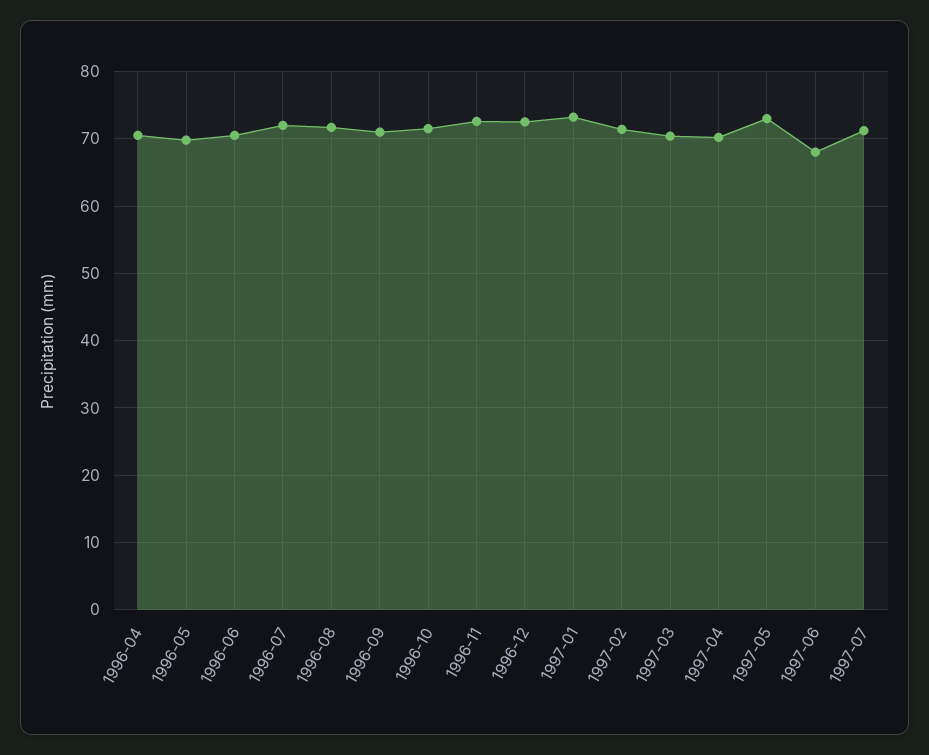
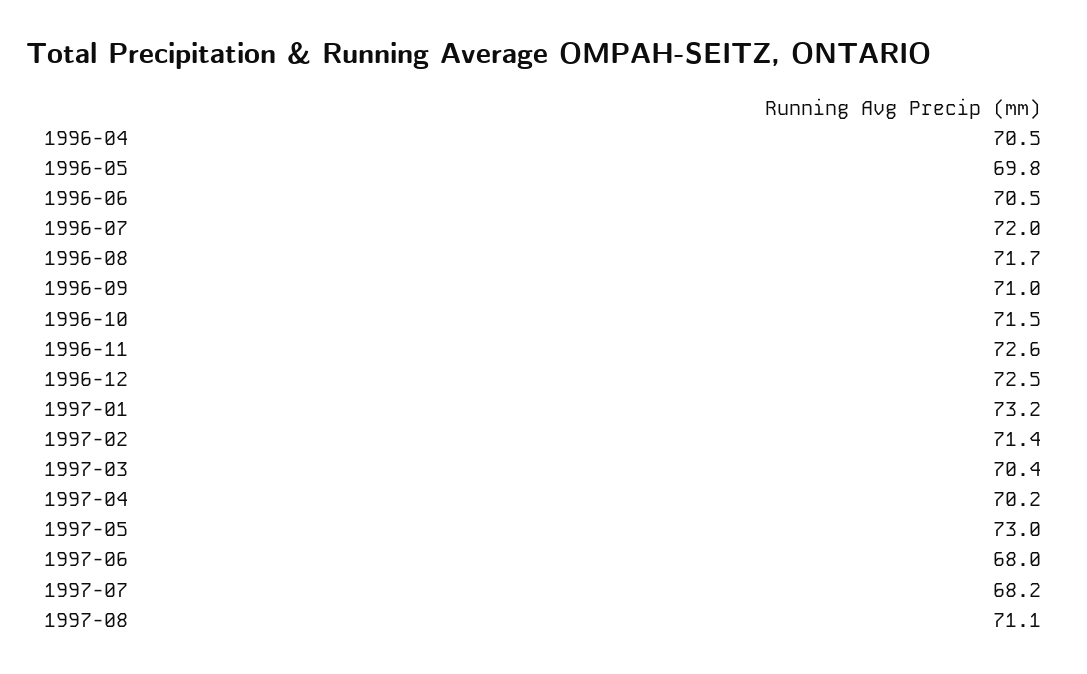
1997-07: 71 -> 68.2
1997-08: none -> 71.1

